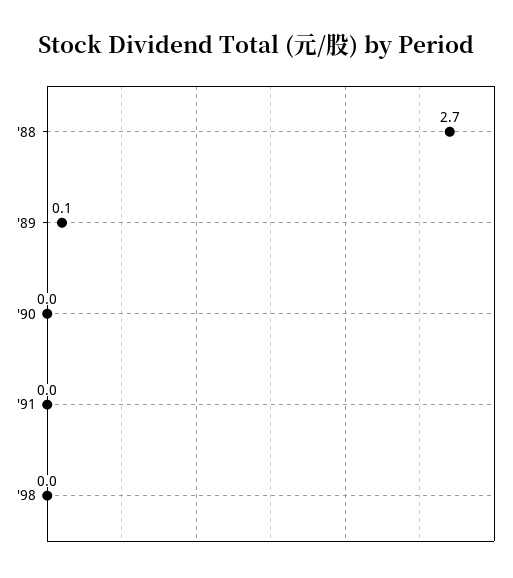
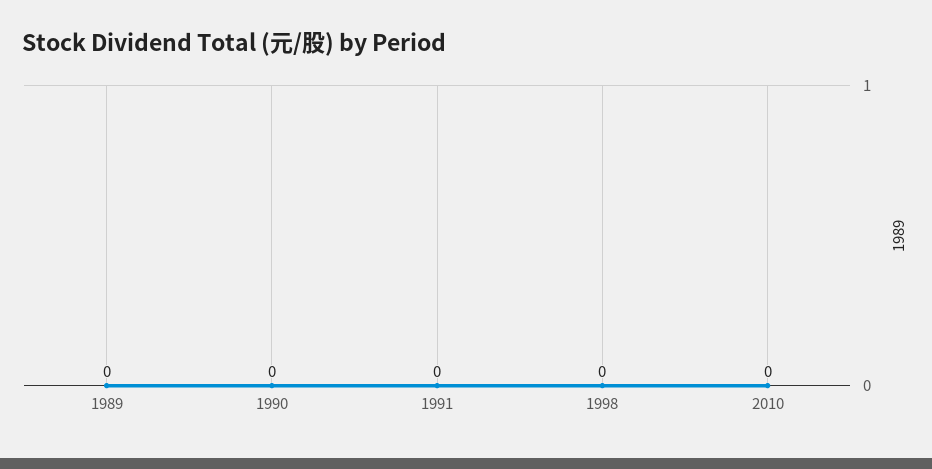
'88: 2.7 -> none
'89: 0.1 -> 0
2010: none -> 0

